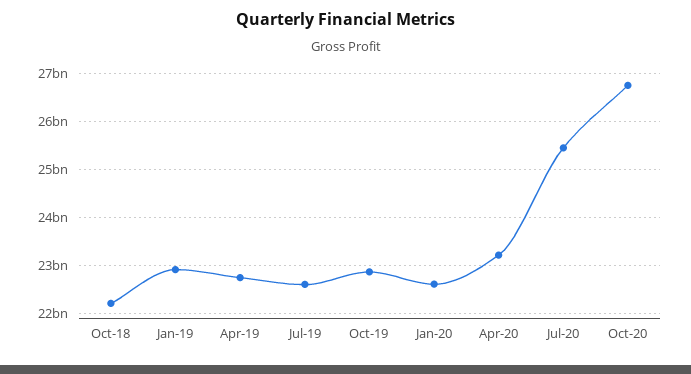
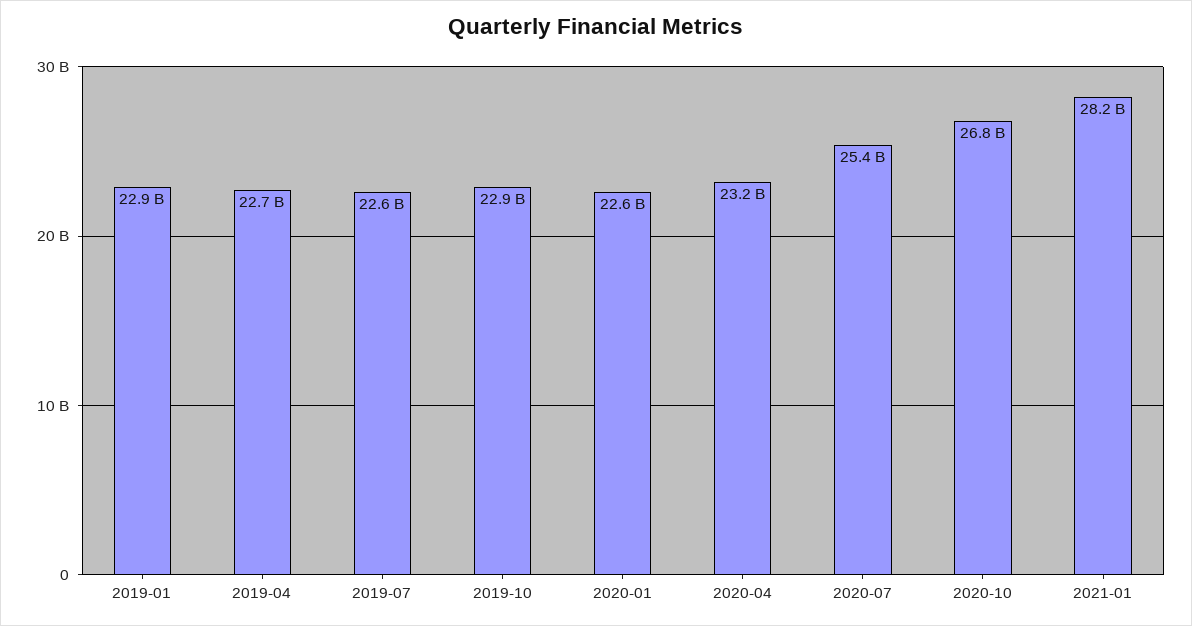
Oct-18: 22200000000 -> none
2021-01: none -> 28200000000

